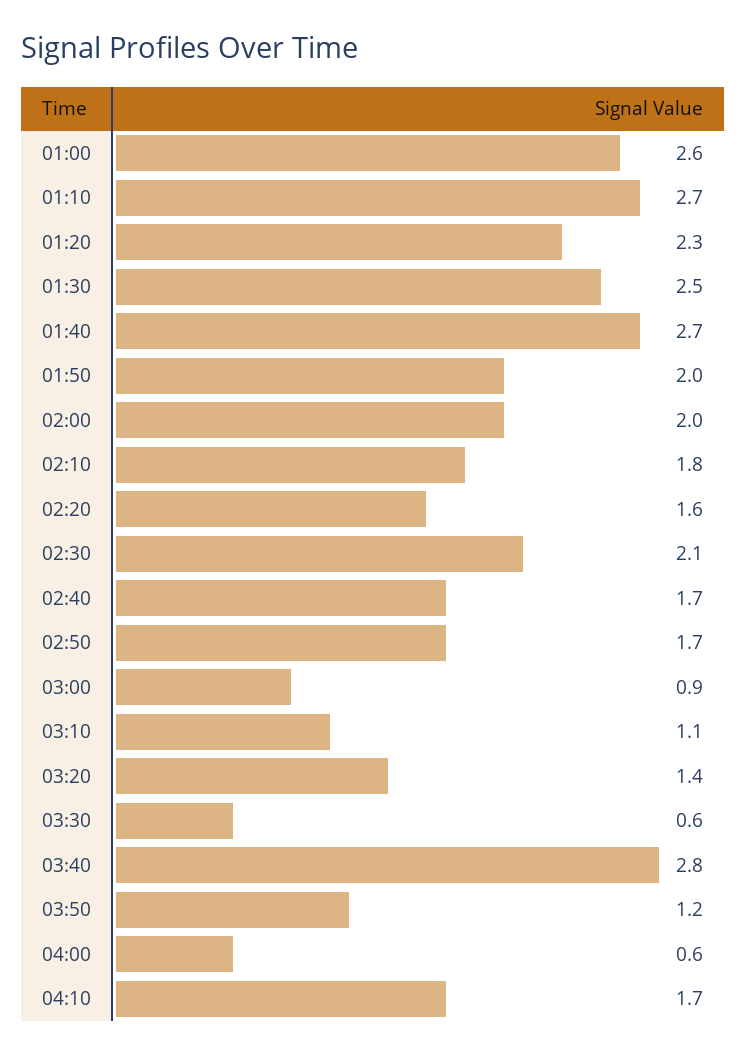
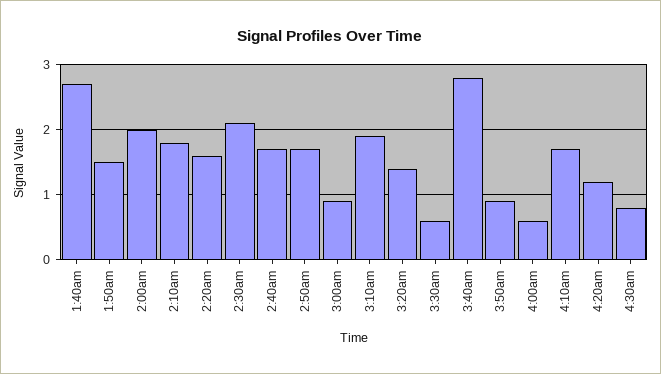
01:00: 2.6 -> none
01:10: 2.7 -> none
01:20: 2.3 -> none
01:30: 2.5 -> none
01:50: 2 -> 1.5
03:10: 1.1 -> 1.9
03:50: 1.2 -> 0.9
4:20am: none -> 1.2
4:30am: none -> 0.8

